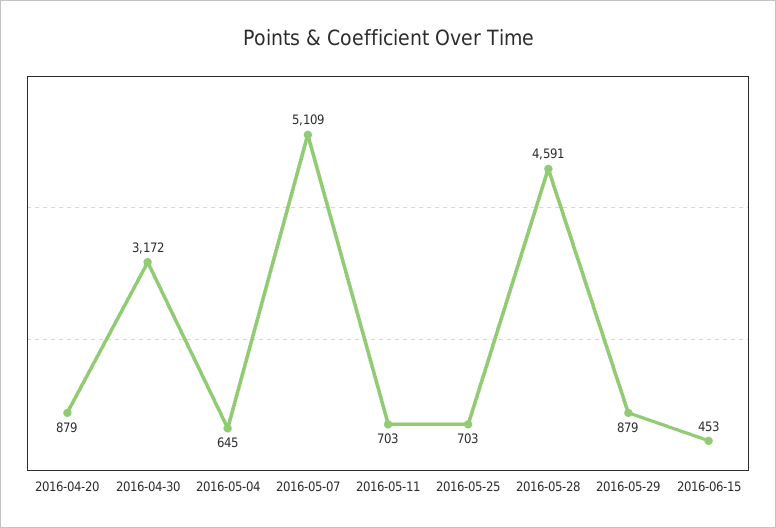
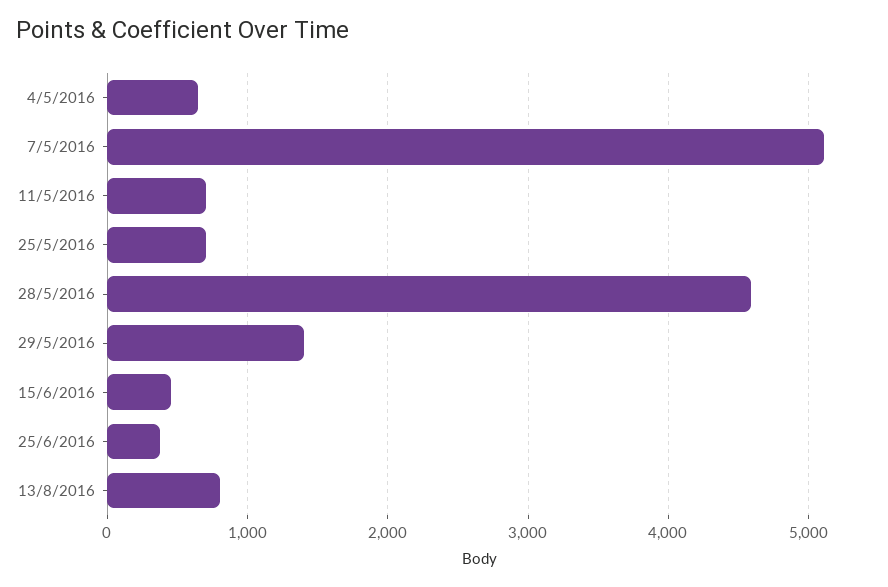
2016-04-20: 879 -> none
2016-04-30: 3172 -> none
2016-05-29: 879 -> 1400
25/6/2016: none -> 400
13/8/2016: none -> 800

